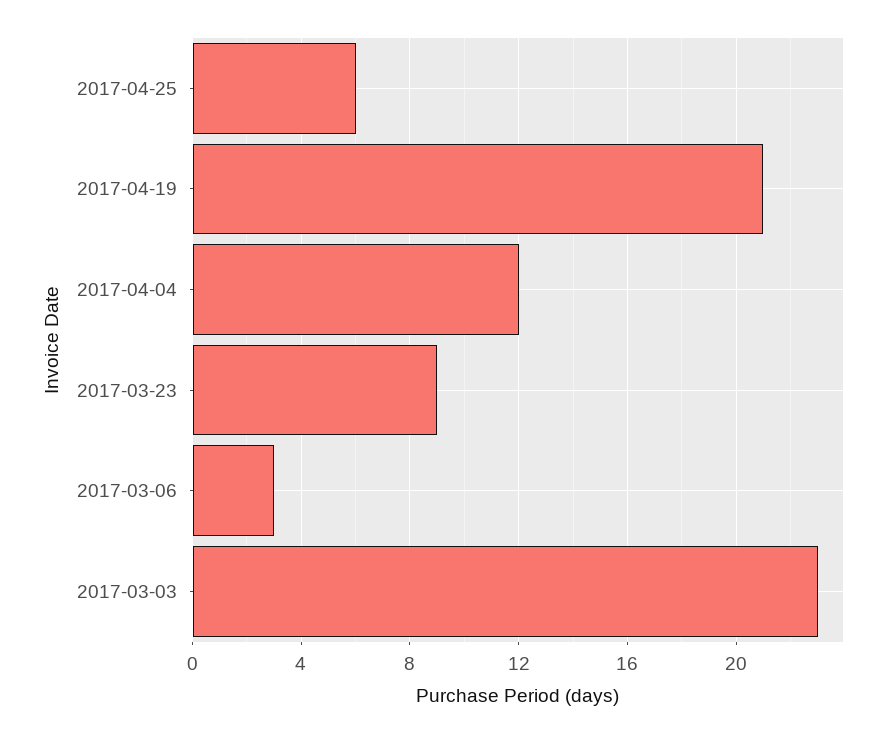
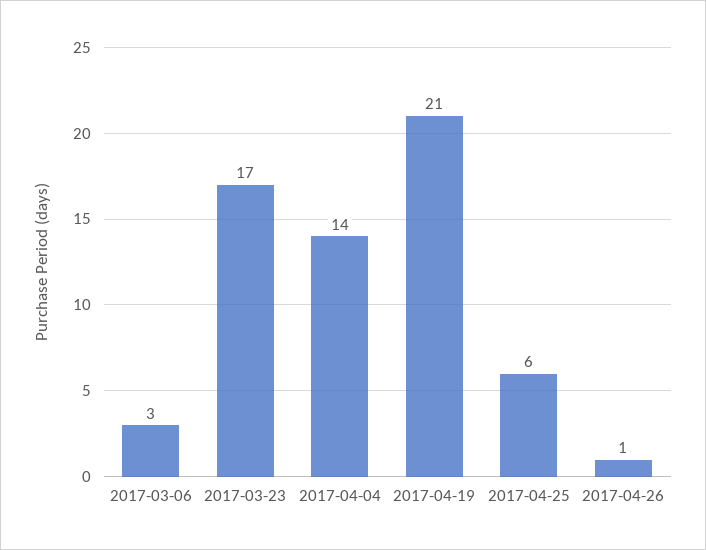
2017-04-04: 12 -> 14
2017-03-23: 9 -> 17
2017-03-03: 23 -> none
2017-04-26: none -> 1

